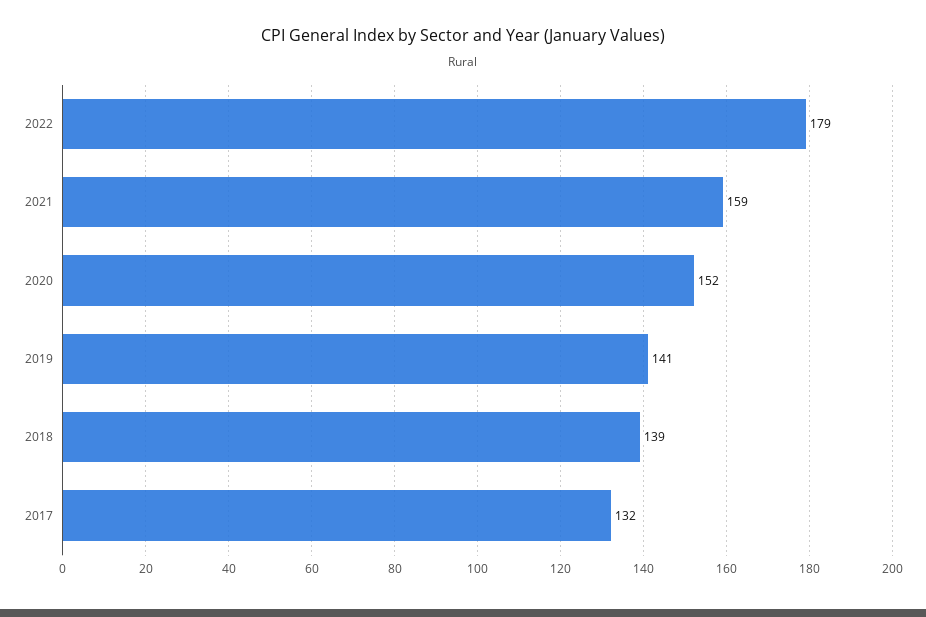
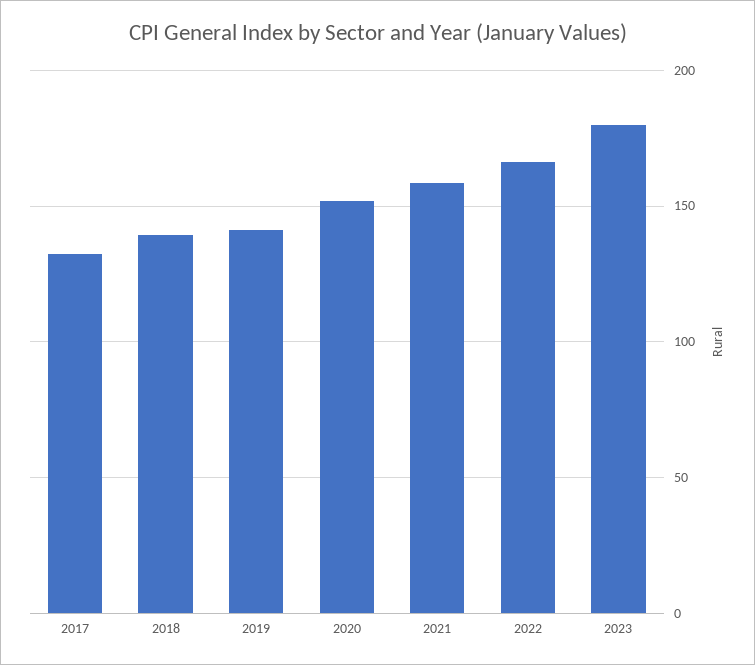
2022: 179 -> 165
2023: none -> 180

